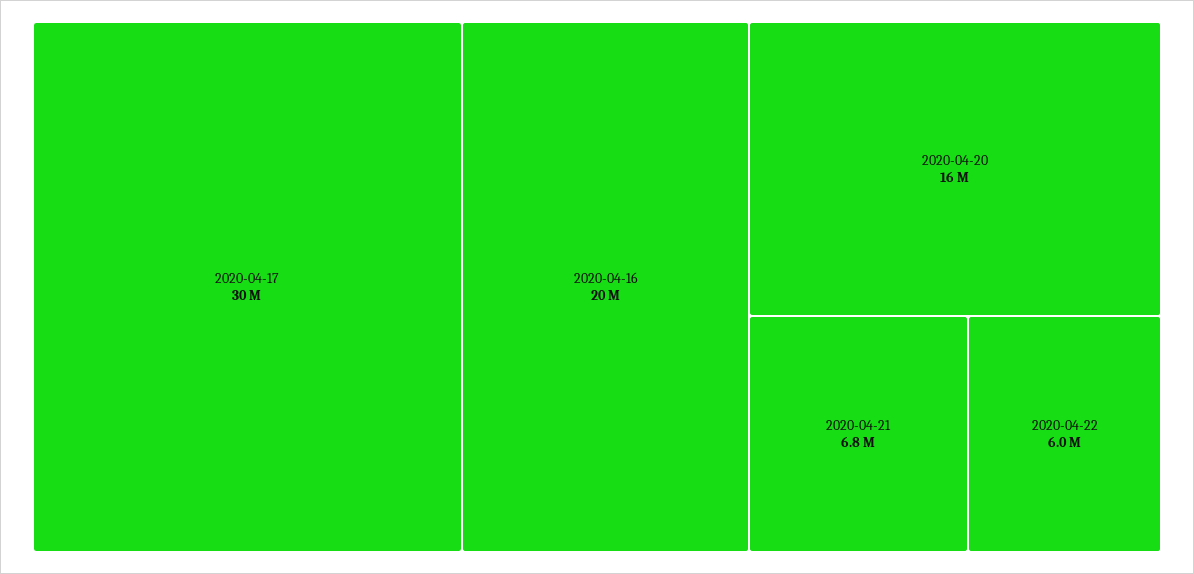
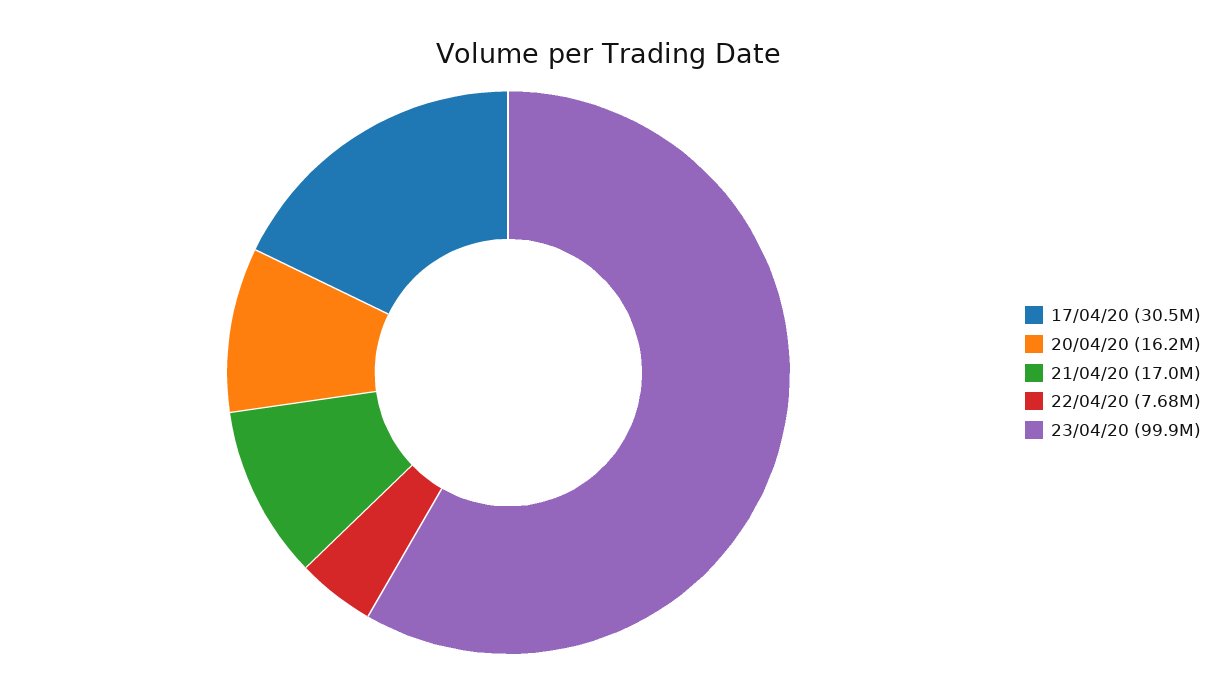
2020-04-16: 20000000 -> none
2020-04-21: 6800000 -> 17000000
2020-04-22: 6000000 -> 7680000
23/04/20: none -> 99900000

